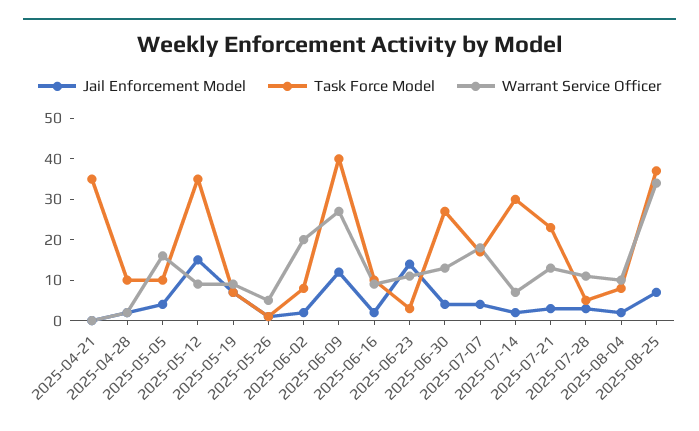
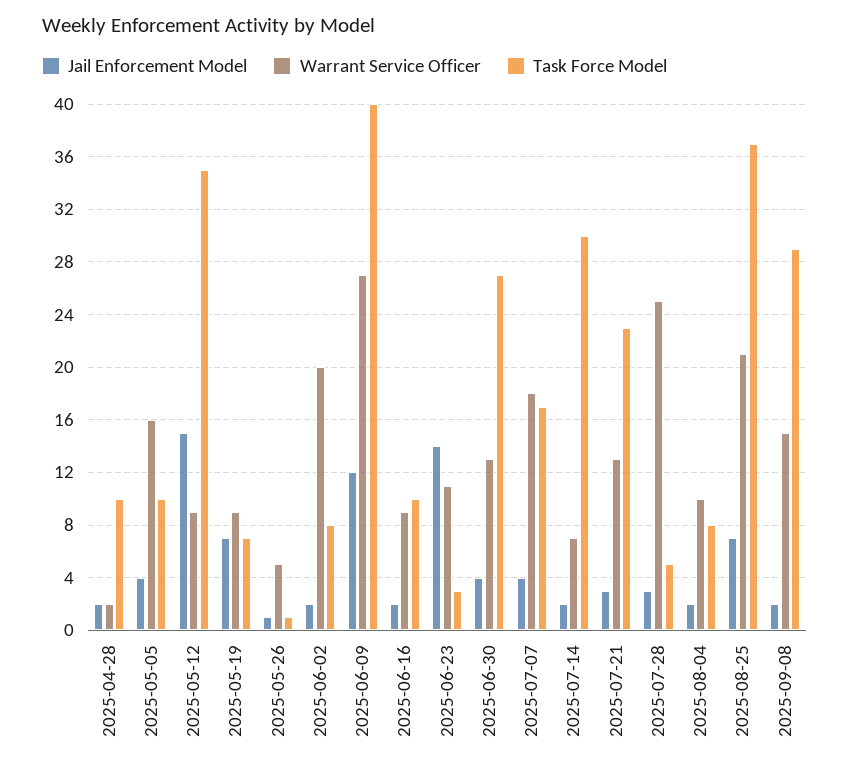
Jail Enforcement Model, 2025-04-21: 0 -> none
Task Force Model, 2025-04-21: 35 -> none
Warrant Service Officer, 2025-04-21: 0 -> none
Warrant Service Officer, 2025-07-28: 10 -> 25
Warrant Service Officer, 2025-08-25: 35 -> 21
Jail Enforcement Model, 2025-09-08: none -> 2
Warrant Service Officer, 2025-09-08: none -> 15
Task Force Model, 2025-09-08: none -> 29

